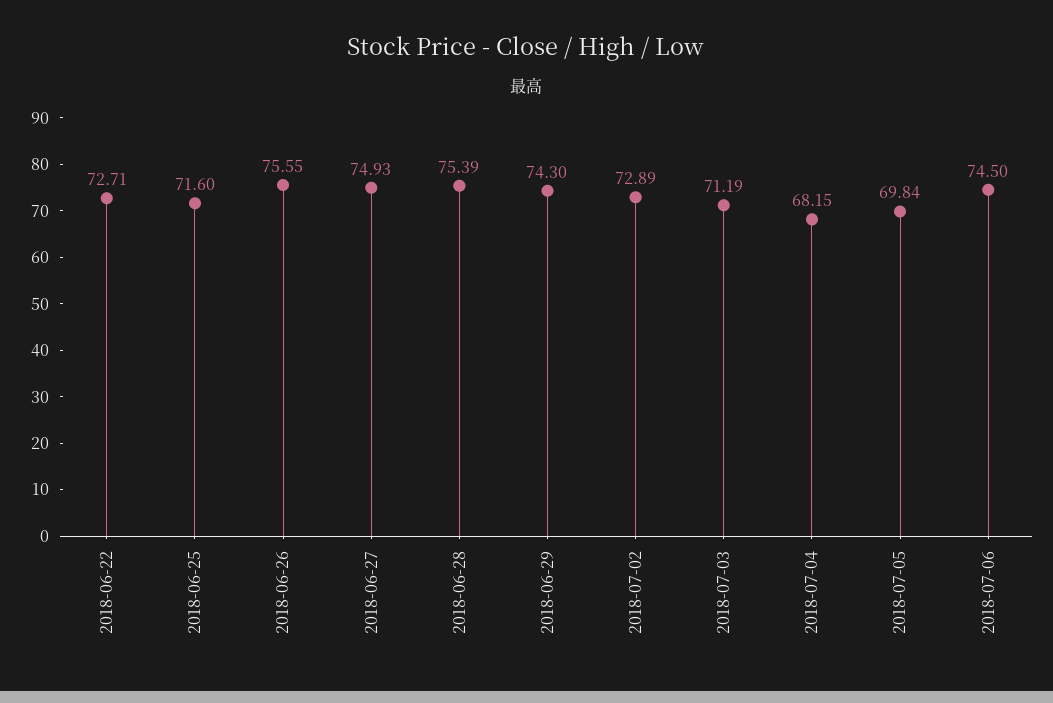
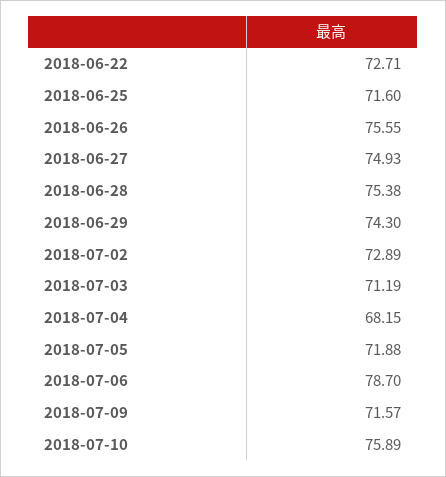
2018-06-28: 75.39 -> 75.38
2018-07-05: 69.84 -> 71.88
2018-07-06: 74.5 -> 78.7
2018-07-09: none -> 71.57
2018-07-10: none -> 75.89

